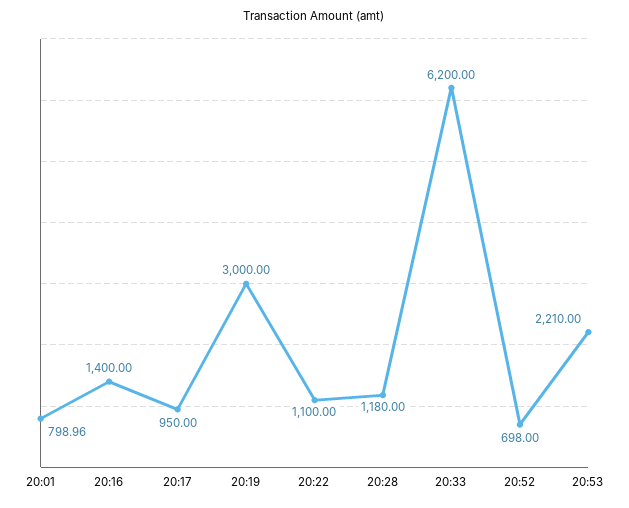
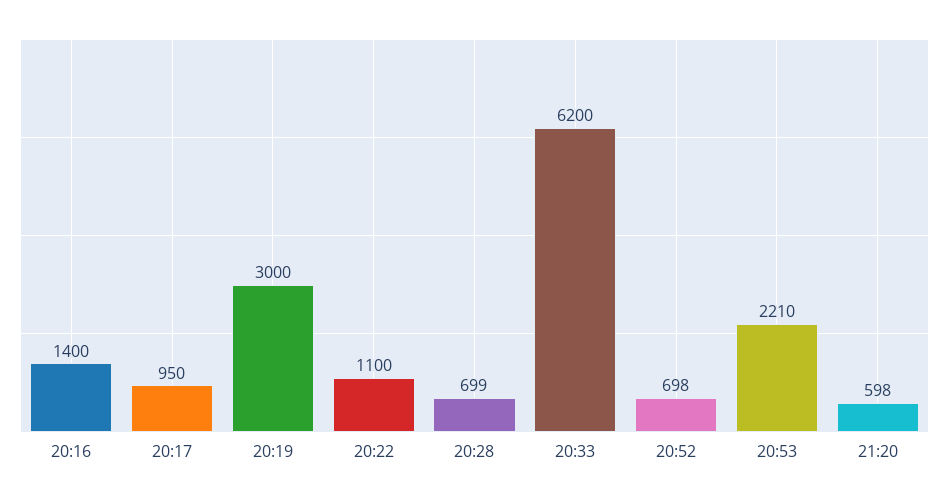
20:01: 798.96 -> none
20:28: 1180 -> 699
21:20: none -> 598

